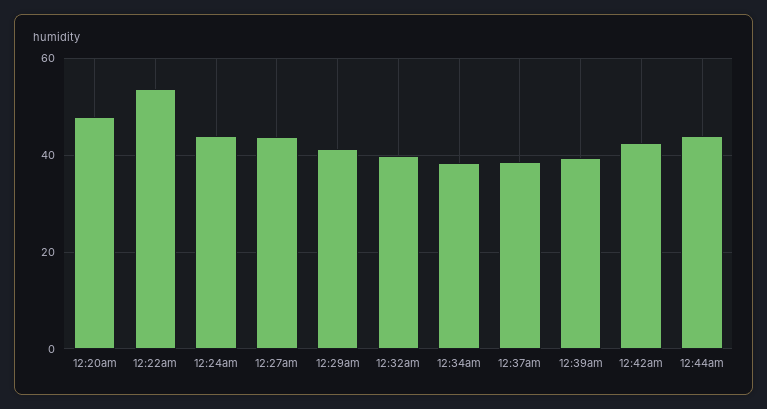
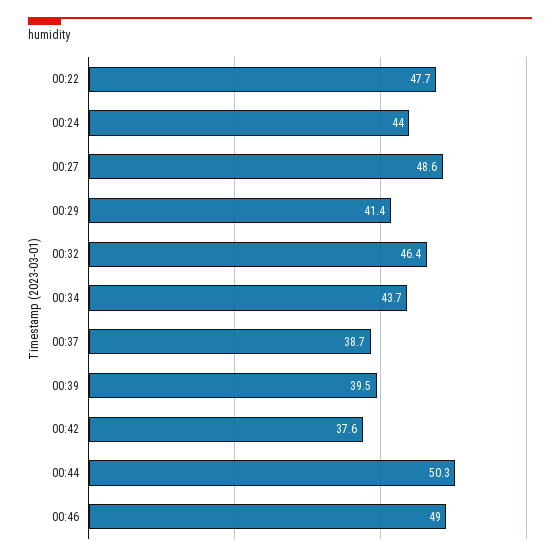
12:20am: 48 -> none
12:22am: 54 -> 47.7
12:27am: 44 -> 48.6
12:32am: 40 -> 46.4
12:34am: 38 -> 43.7
12:42am: 42 -> 37.6
12:44am: 44 -> 50.3
00:46: none -> 49

